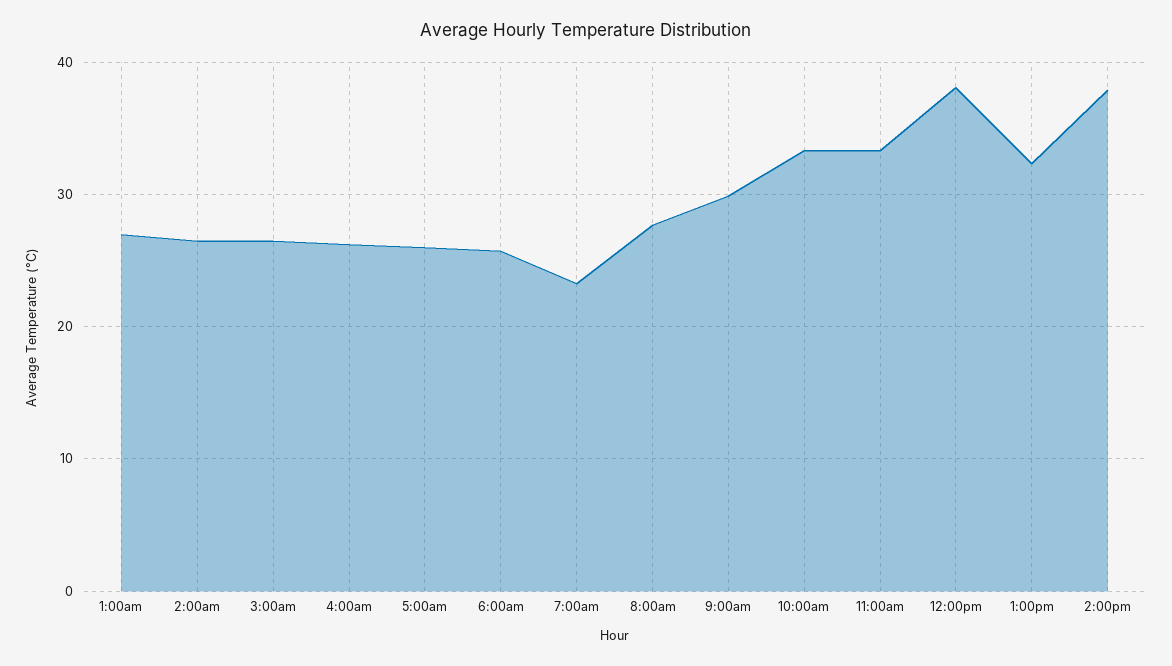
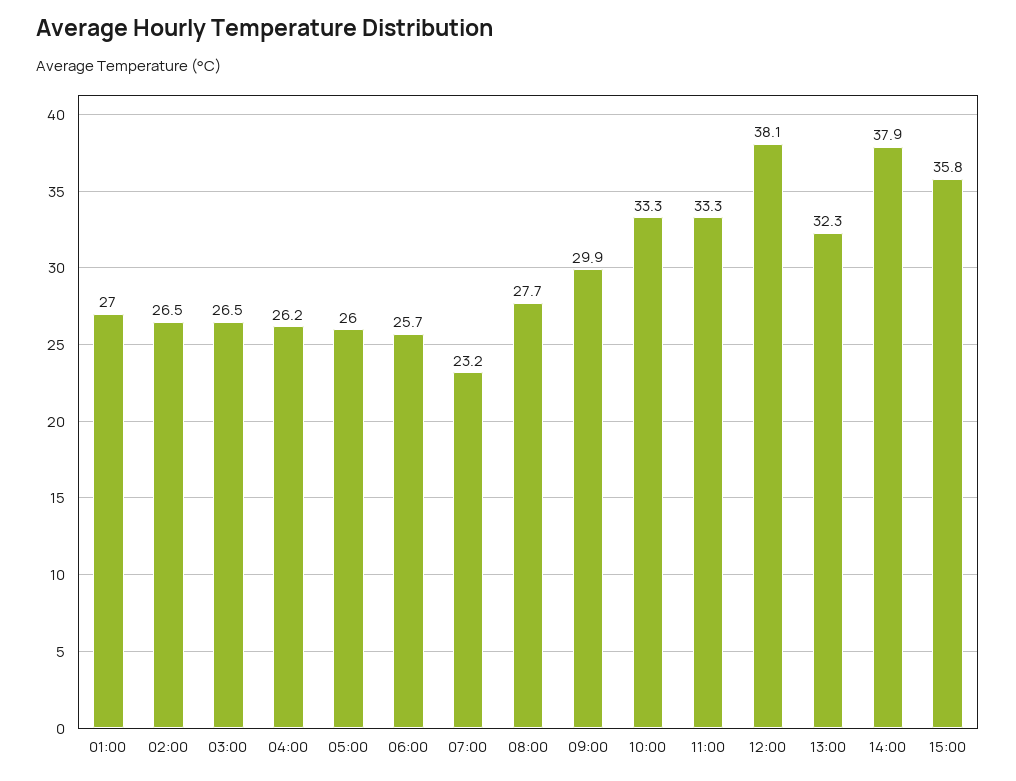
15:00: none -> 35.8

